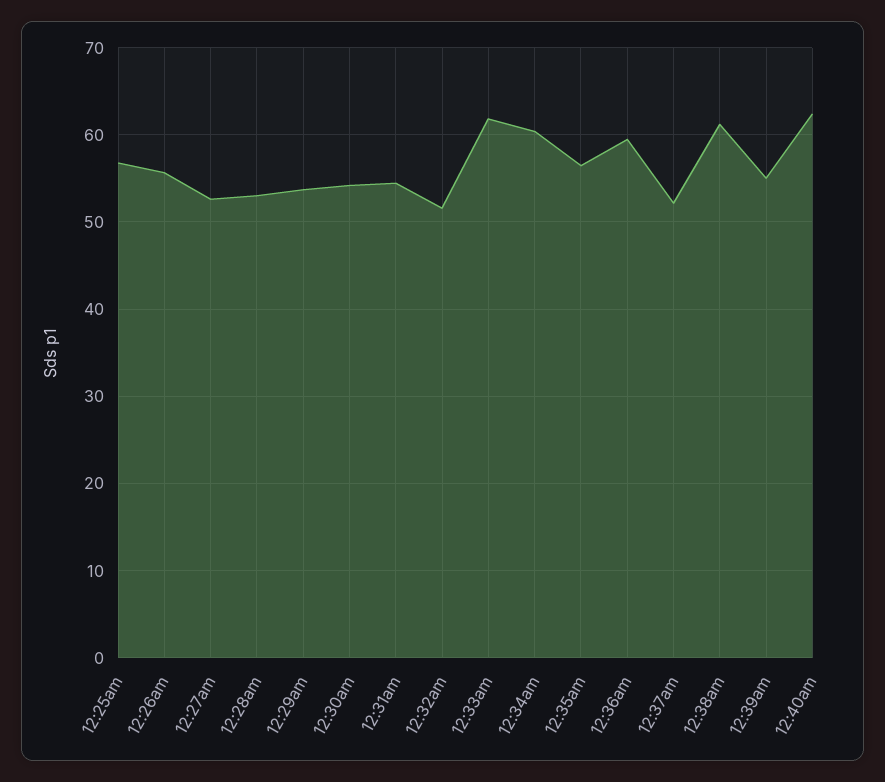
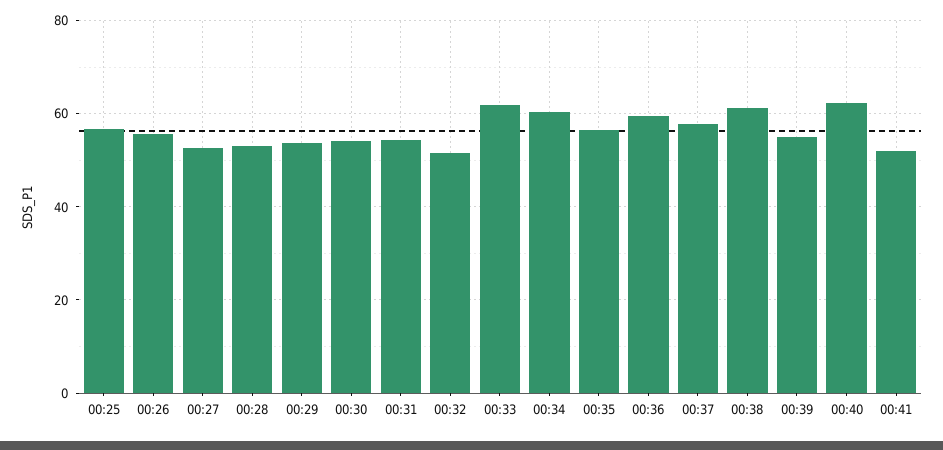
12:37am: 52 -> 58
00:41: none -> 52

